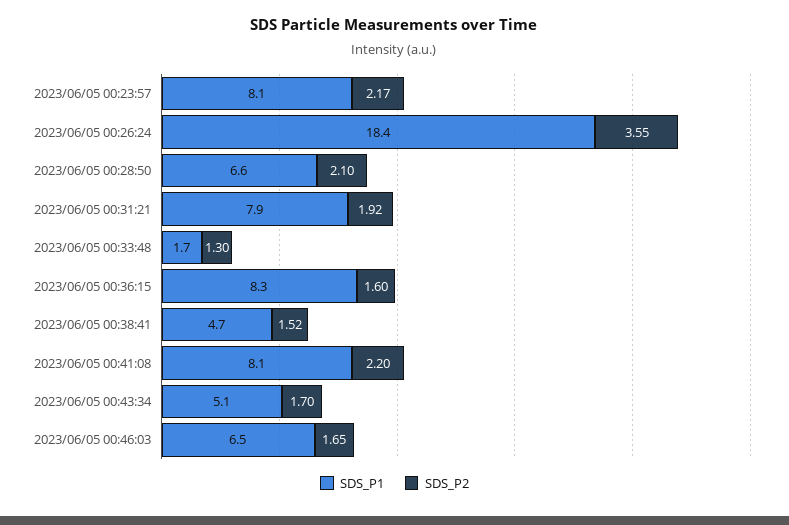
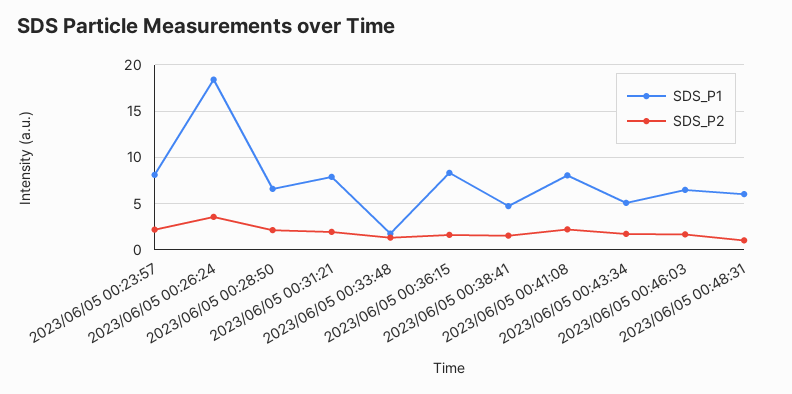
SDS_P1, 2023/06/05 00:48:31: none -> 6
SDS_P2, 2023/06/05 00:48:31: none -> 1

